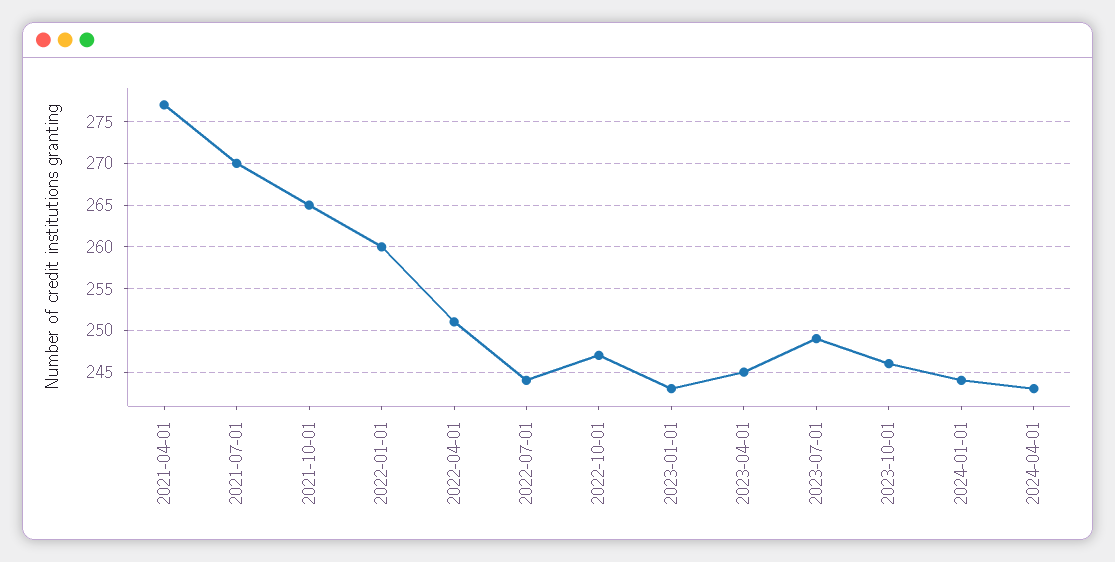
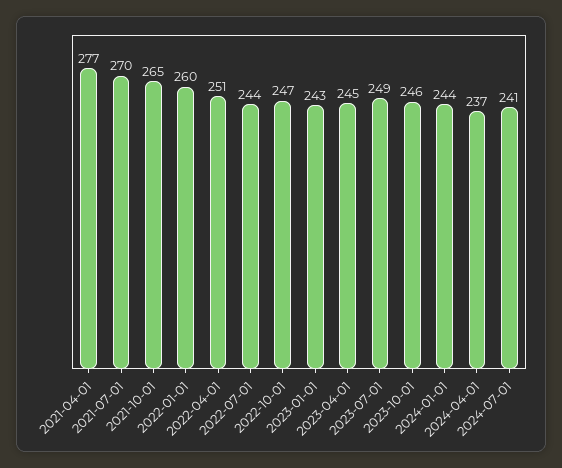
2024-04-01: 243 -> 237
2024-07-01: none -> 241

